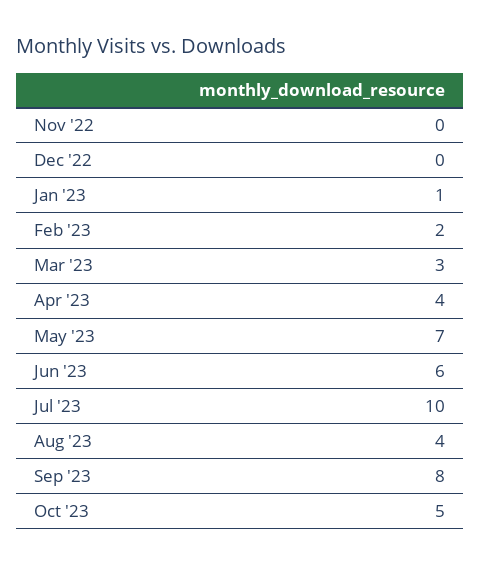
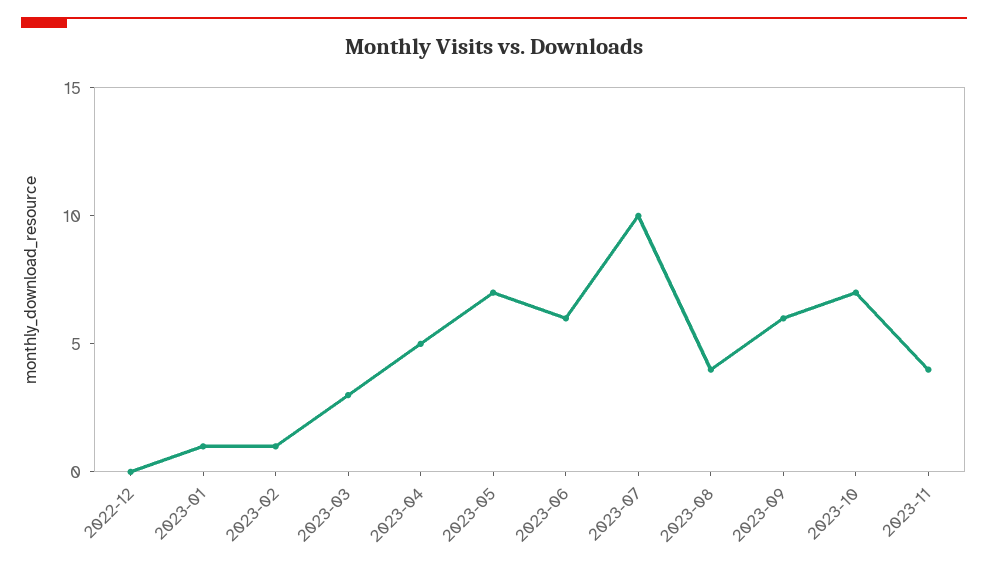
Nov '22: 0 -> none
Feb '23: 2 -> 1
Apr '23: 4 -> 5
Sep '23: 8 -> 6
Oct '23: 5 -> 7
2023-11: none -> 4

